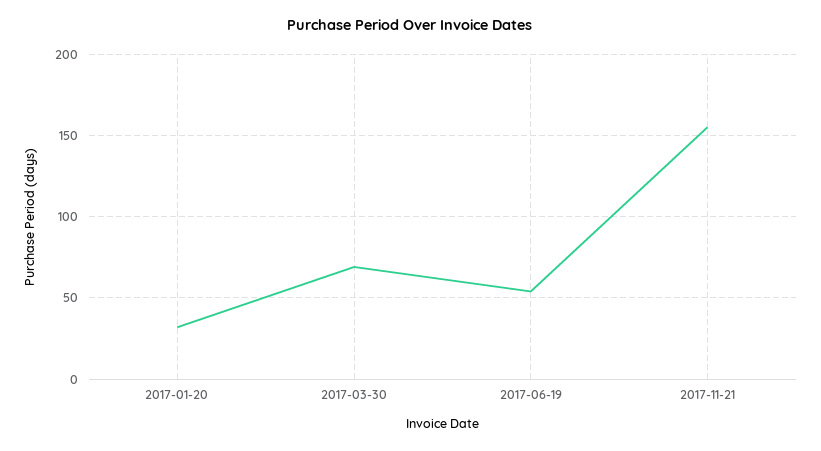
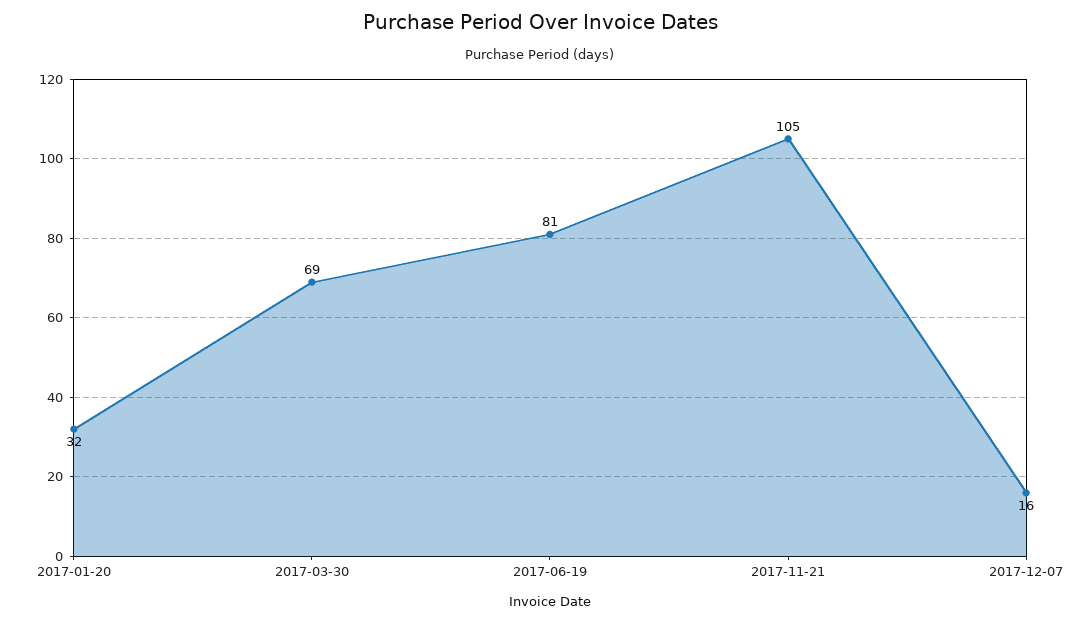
2017-06-19: 55 -> 81
2017-11-21: 155 -> 105
2017-12-07: none -> 16

